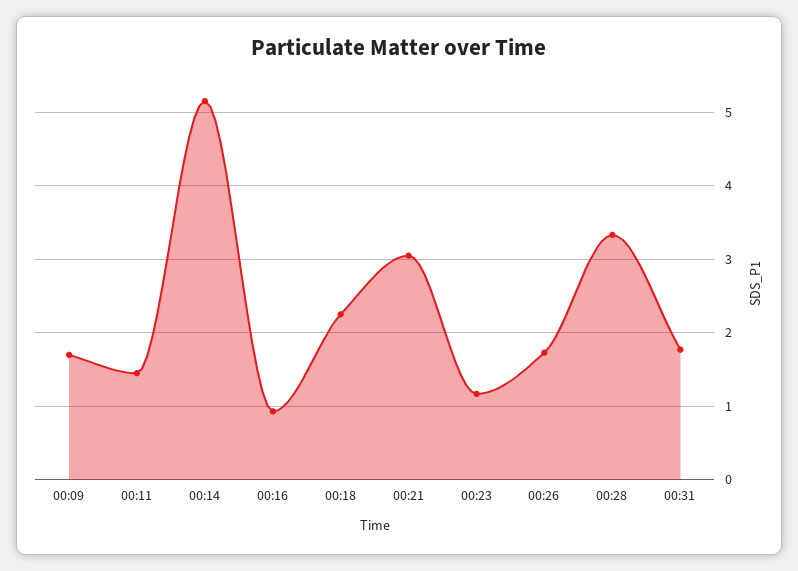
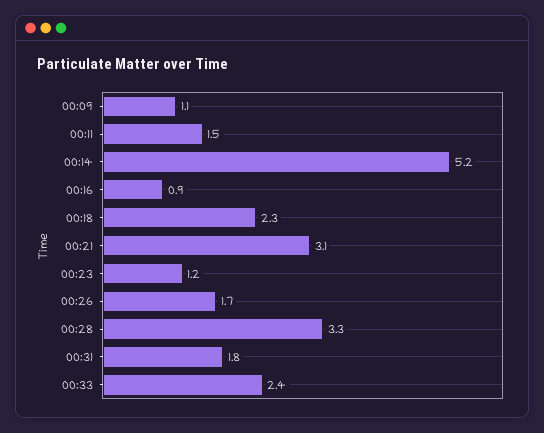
00:09: 1.7 -> 1.1
00:33: none -> 2.4

